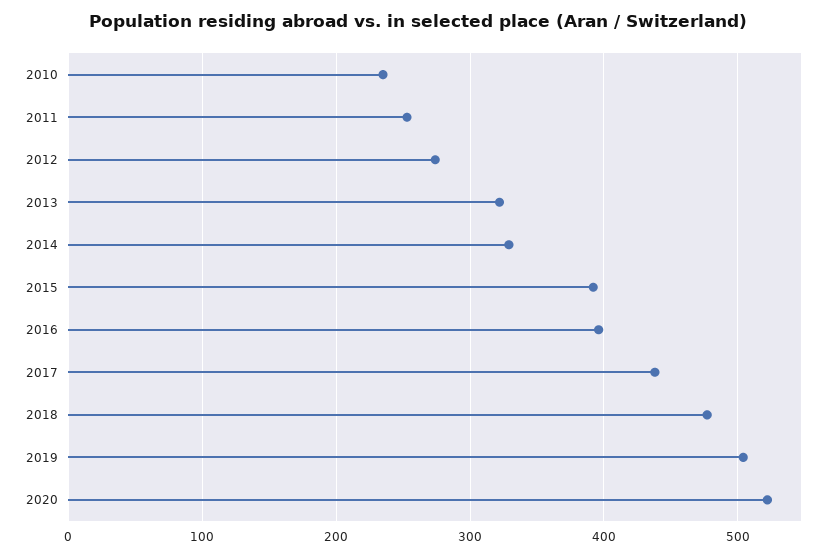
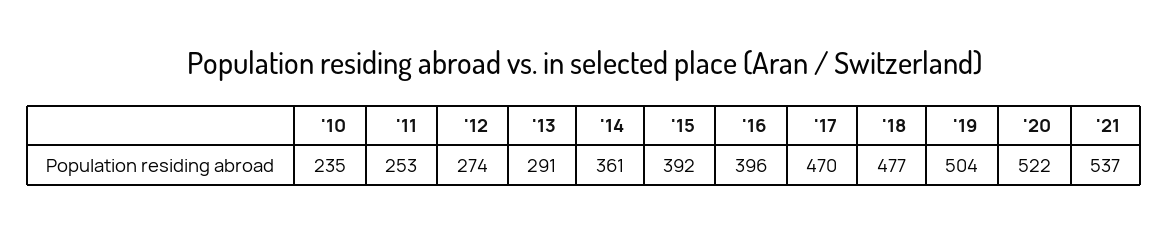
2013: 320 -> 291
2014: 330 -> 361
2017: 440 -> 470
'21: none -> 537

